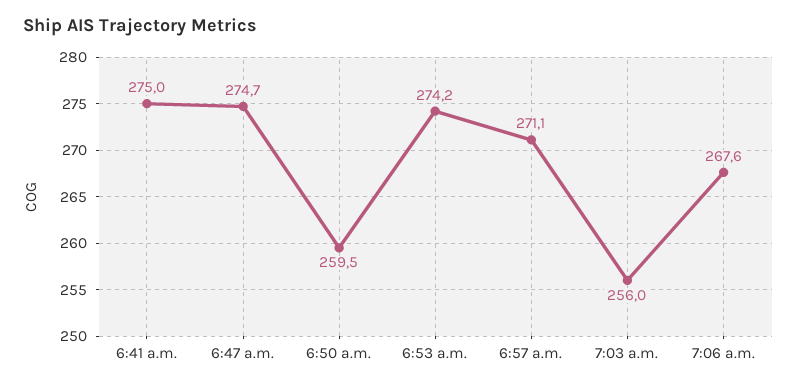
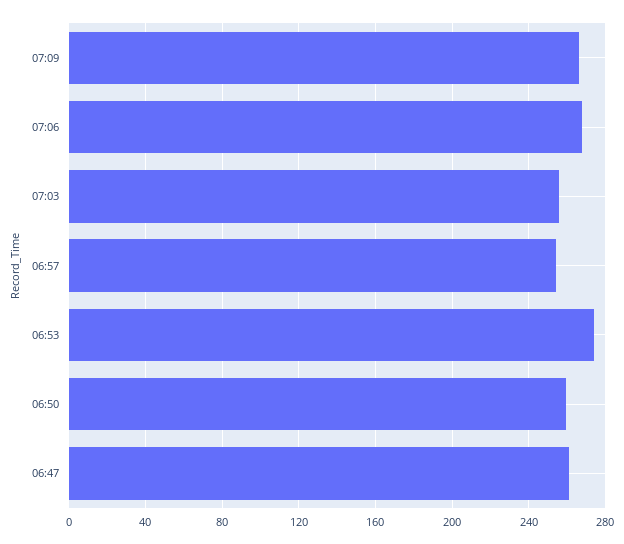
6:41 a.m.: 275 -> none
6:47 a.m.: 274.7 -> 260
6:57 a.m.: 271.1 -> 255
07:09: none -> 265

